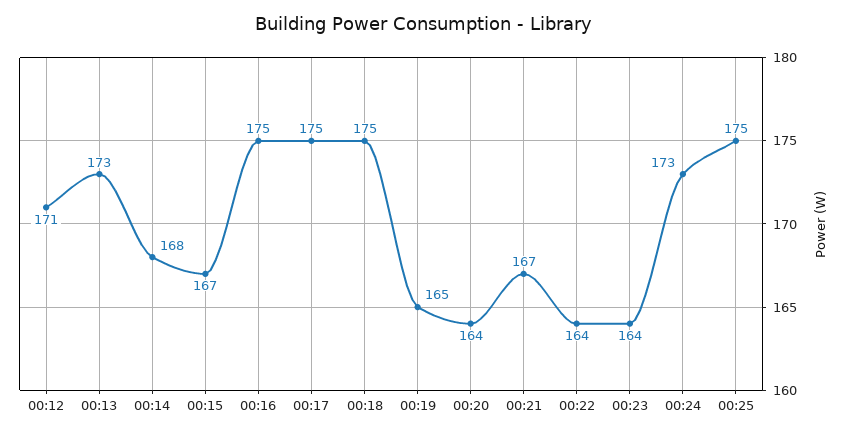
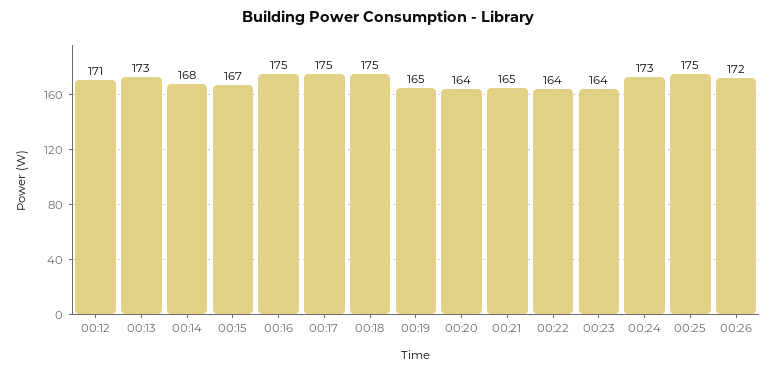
00:21: 167 -> 165
00:26: none -> 172

